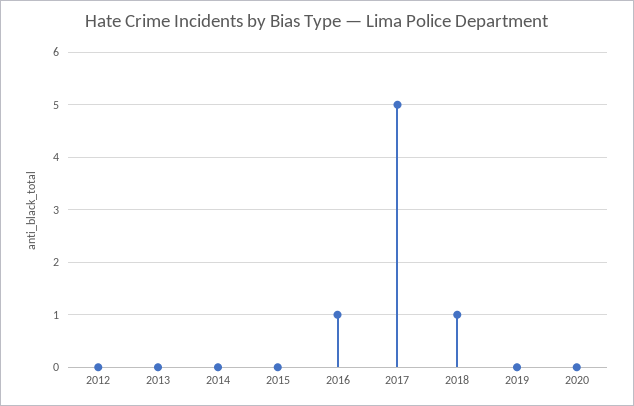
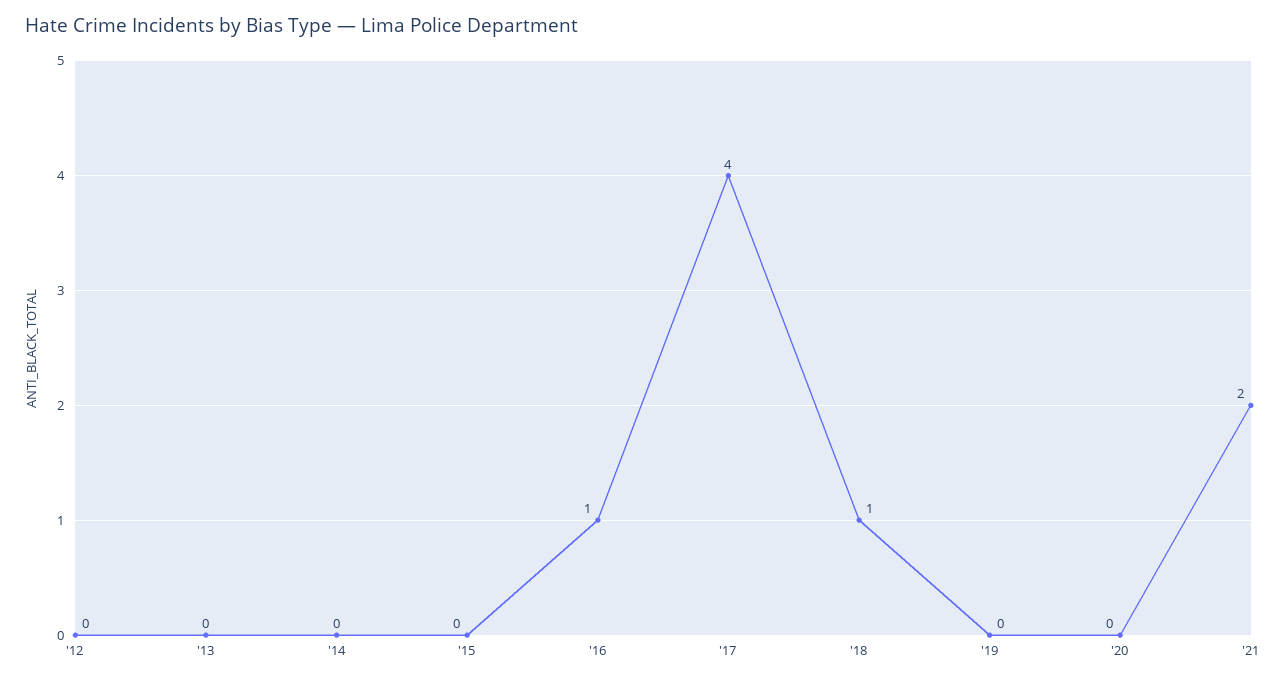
2017: 5 -> 4
'21: none -> 2

